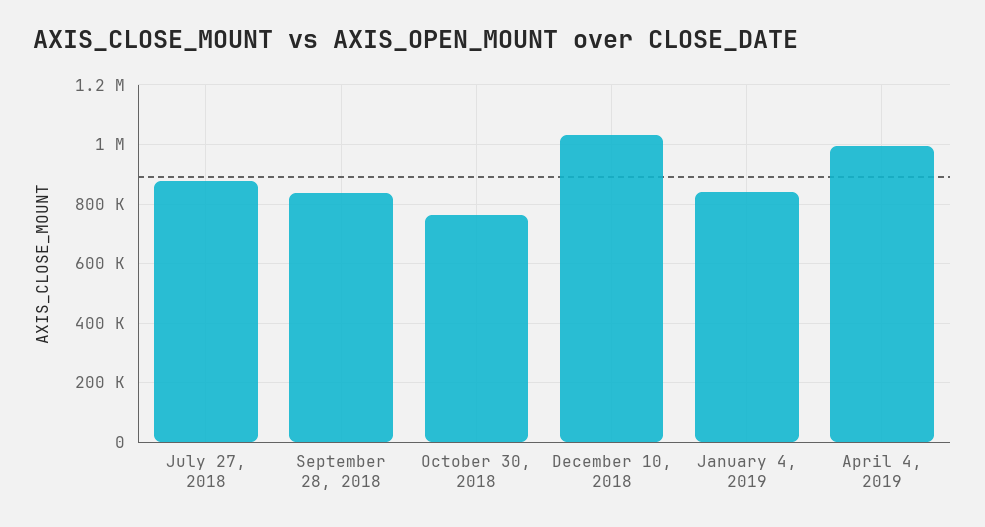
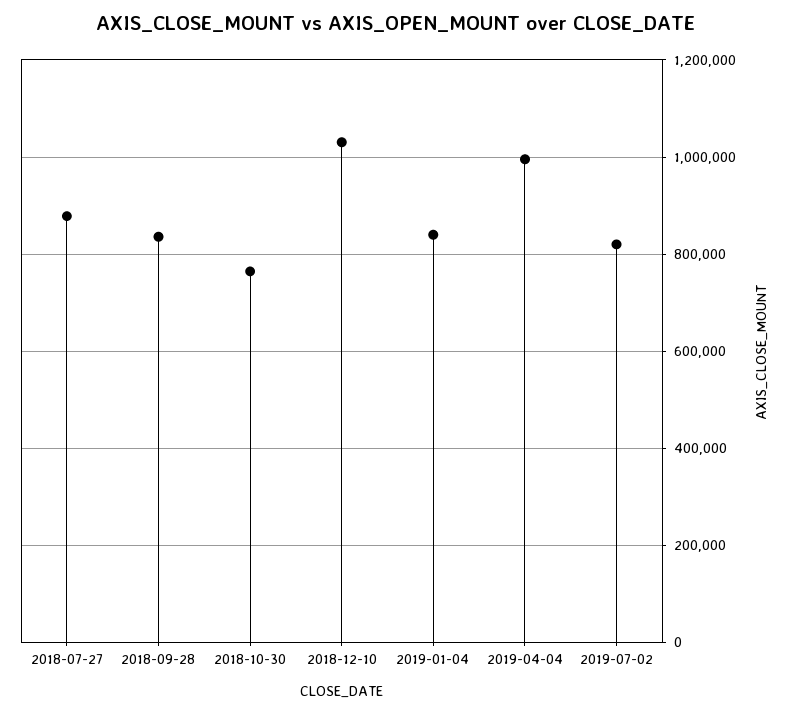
2019-07-02: none -> 820000

